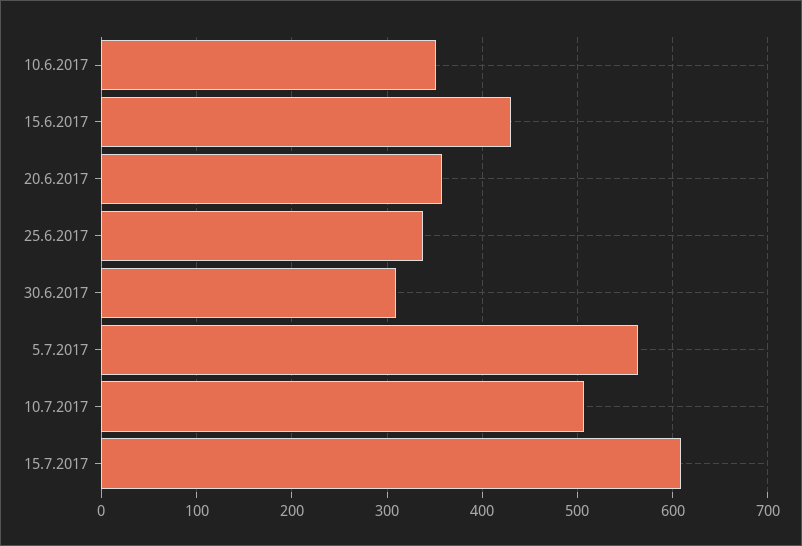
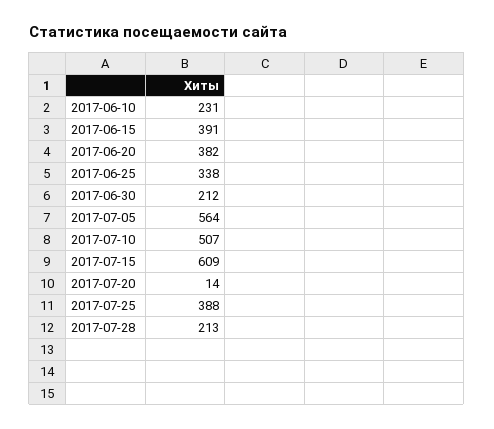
10.6.2017: 350 -> 231
15.6.2017: 430 -> 391
20.6.2017: 360 -> 382
30.6.2017: 310 -> 212
2017-07-20: none -> 14
2017-07-25: none -> 388
2017-07-28: none -> 213

